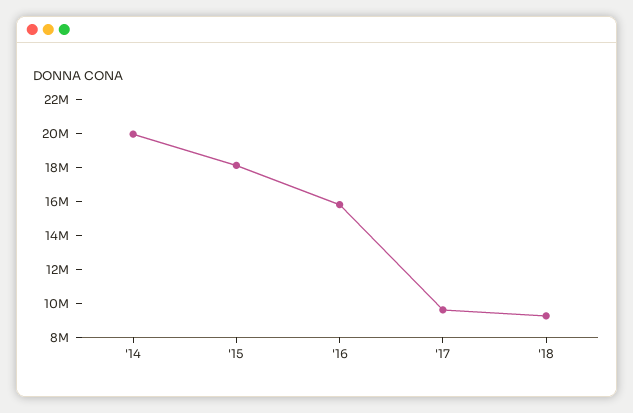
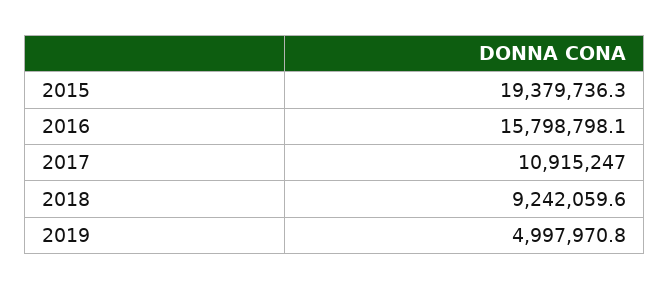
'14: 20000000 -> none
'15: 18000000 -> 19379736.3
'17: 9500000 -> 10915247
2019: none -> 4997970.8

